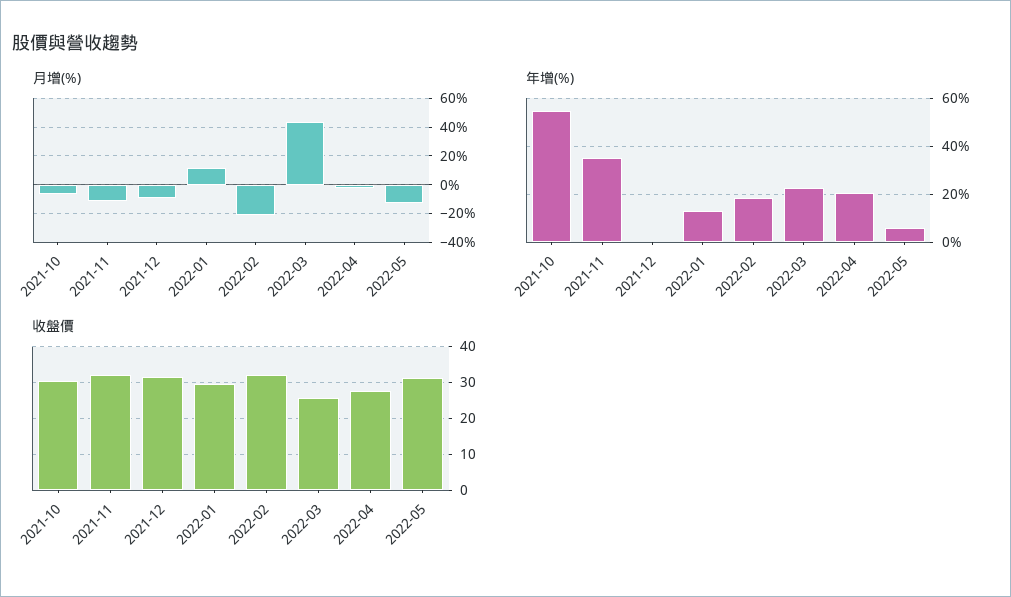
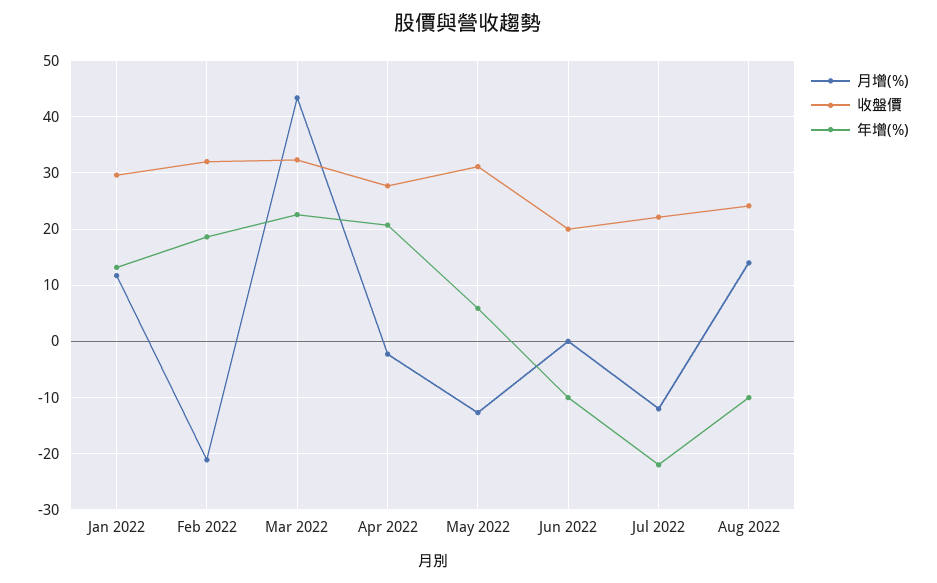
月增(%), 2021-10: -5 -> none
月增(%), 2021-11: -10 -> none
月增(%), 2021-12: -10 -> none
年增(%), 2021-10: 55 -> none
年增(%), 2021-11: 35 -> none
年增(%), 2021-12: 0 -> none
收盤價, 2021-10: 30 -> none
收盤價, 2021-11: 32 -> none
收盤價, 2021-12: 32 -> none
收盤價, 2022-03: 26 -> 32
月增(%), Jun 2022: none -> 0
收盤價, Jun 2022: none -> 20
年增(%), Jun 2022: none -> -10
月增(%), Jul 2022: none -> -12
收盤價, Jul 2022: none -> 22
年增(%), Jul 2022: none -> -22
月增(%), Aug 2022: none -> 14
收盤價, Aug 2022: none -> 24
年增(%), Aug 2022: none -> -10

